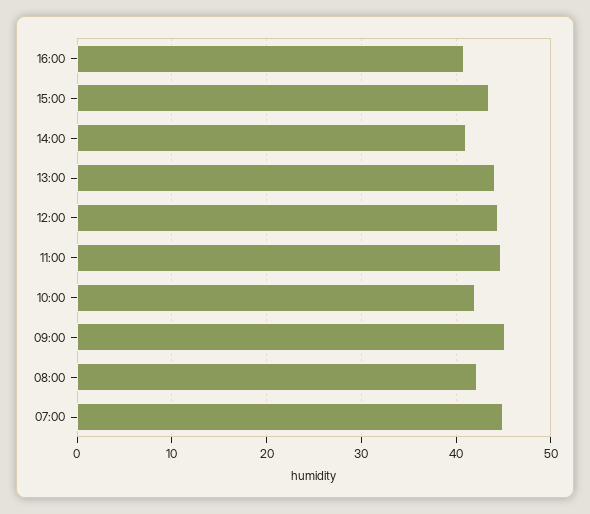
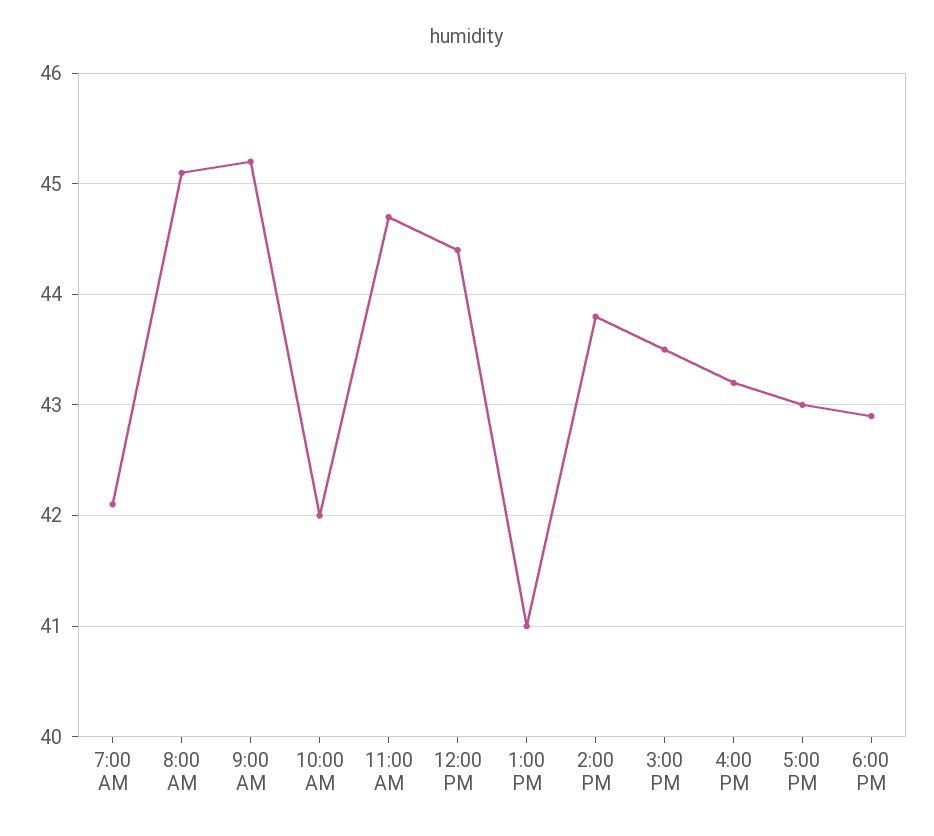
16:00: 41 -> 43.2
14:00: 41 -> 43.8
13:00: 44 -> 41
08:00: 42 -> 45.1
07:00: 45 -> 42.1
5:00 PM: none -> 43
6:00 PM: none -> 42.9

